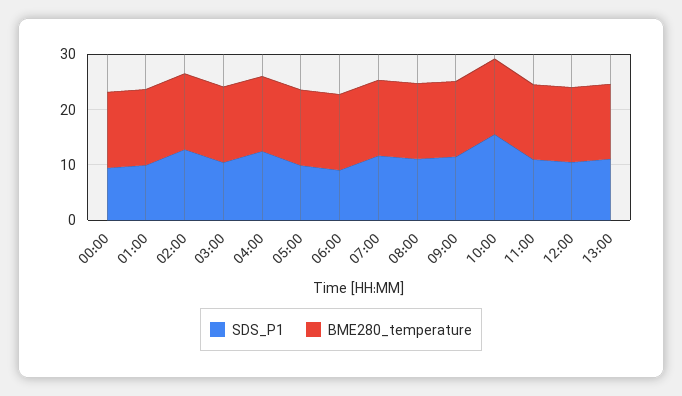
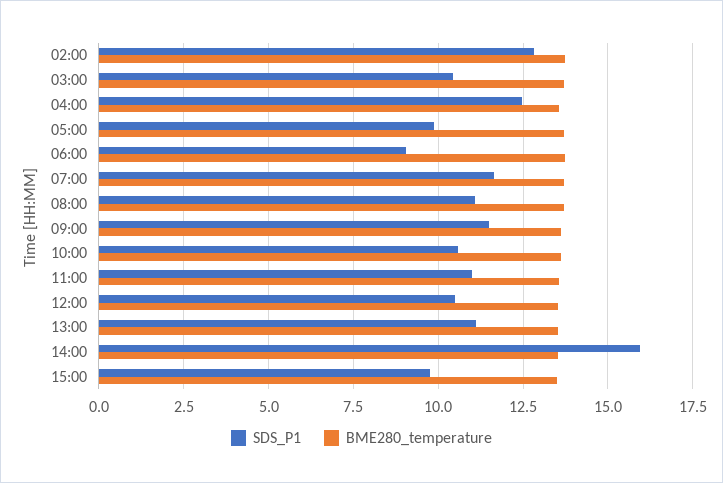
SDS_P1, 00:00: 10 -> none
BME280_temperature, 00:00: 14 -> none
SDS_P1, 01:00: 10 -> none
BME280_temperature, 01:00: 14 -> none
SDS_P1, 10:00: 16 -> 10.5
SDS_P1, 14:00: none -> 16
BME280_temperature, 14:00: none -> 13.5
SDS_P1, 15:00: none -> 9.75
BME280_temperature, 15:00: none -> 13.5

